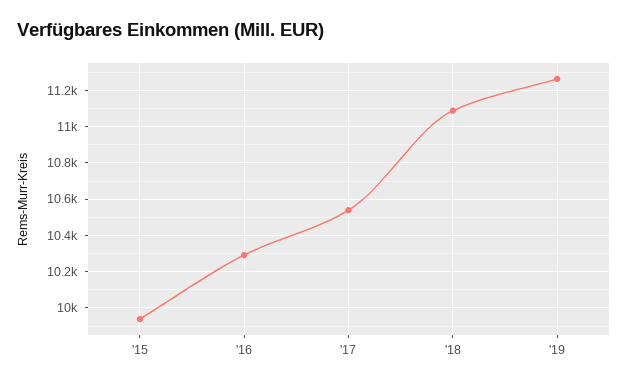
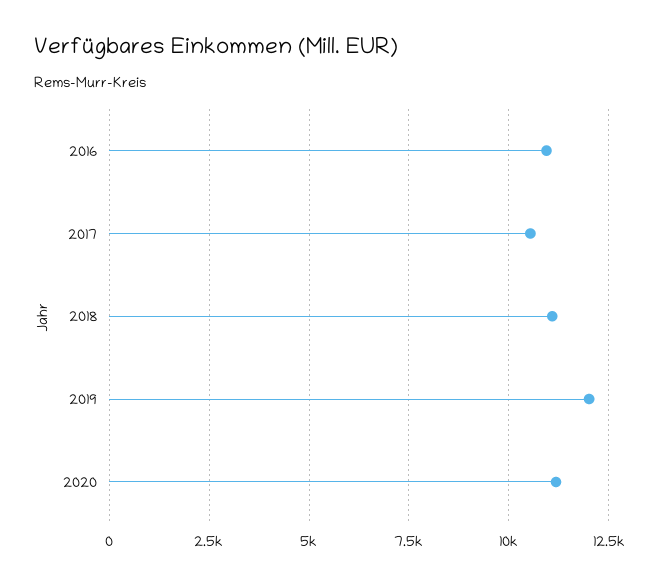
'15: 9950 -> none
'16: 10300 -> 11000
'19: 11250 -> 12000
2020: none -> 11250

